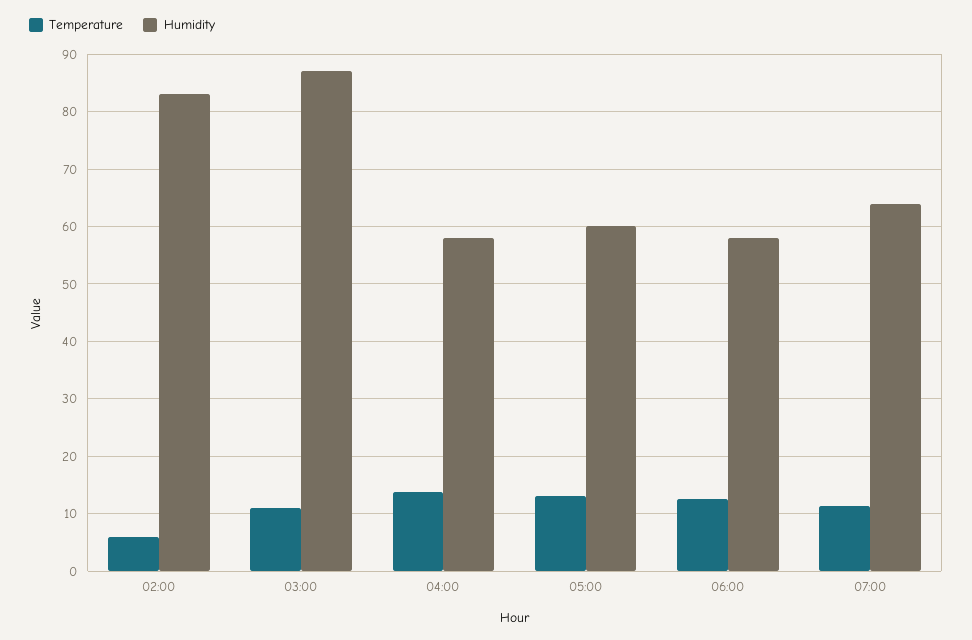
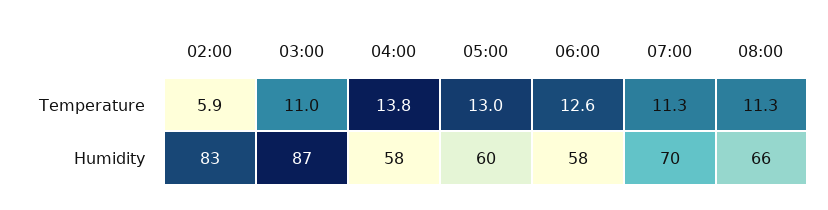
Humidity, 07:00: 64 -> 70
Temperature, 08:00: none -> 11.3
Humidity, 08:00: none -> 66

